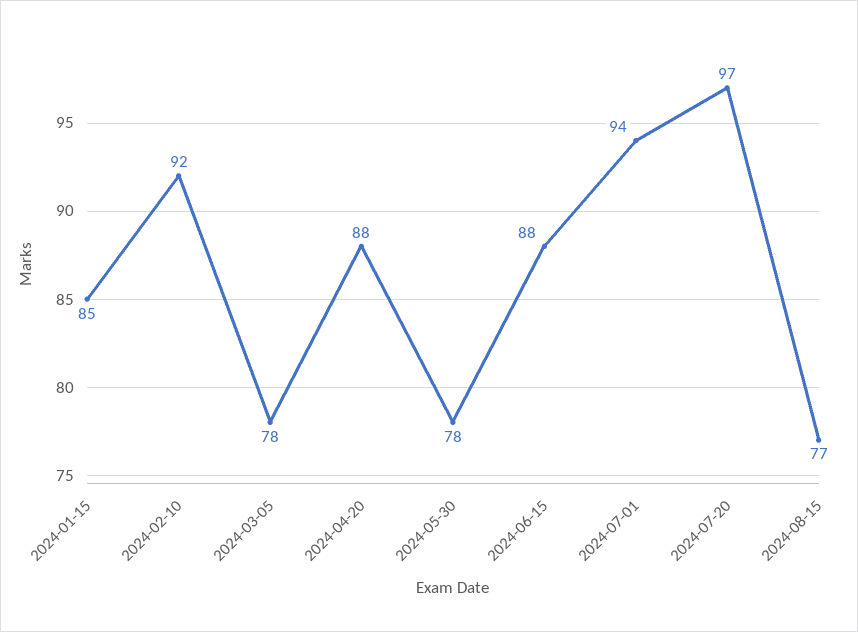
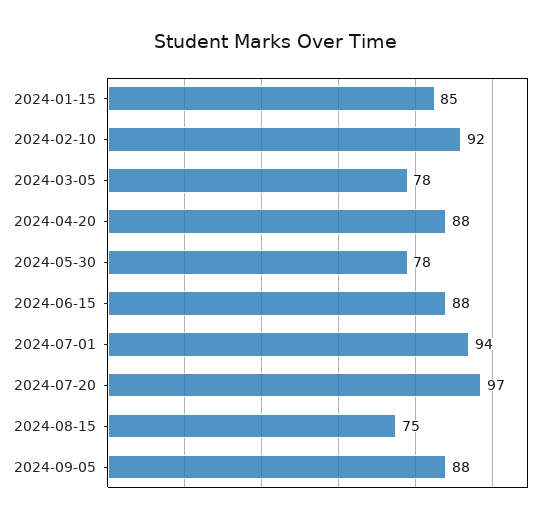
2024-08-15: 77 -> 75
2024-09-05: none -> 88

